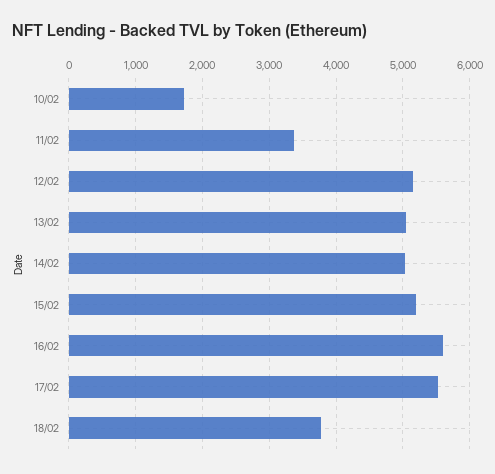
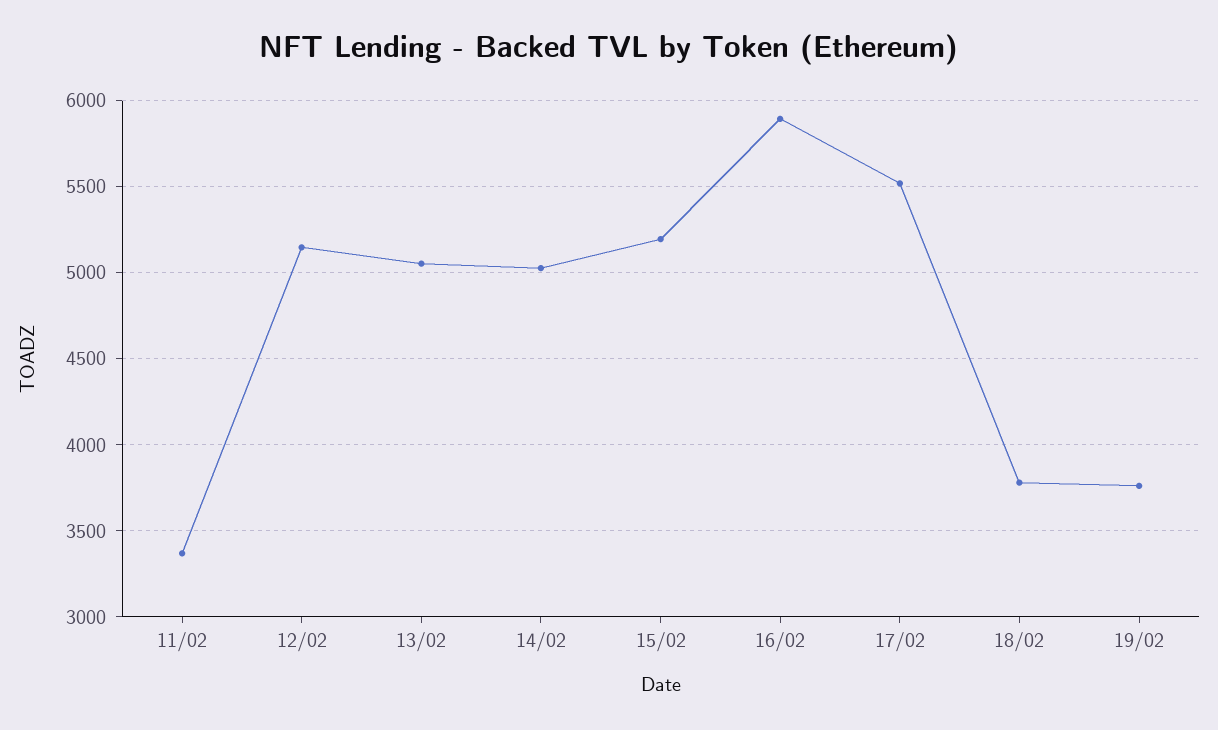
10/02: 1700 -> none
16/02: 5600 -> 5900
19/02: none -> 3750

